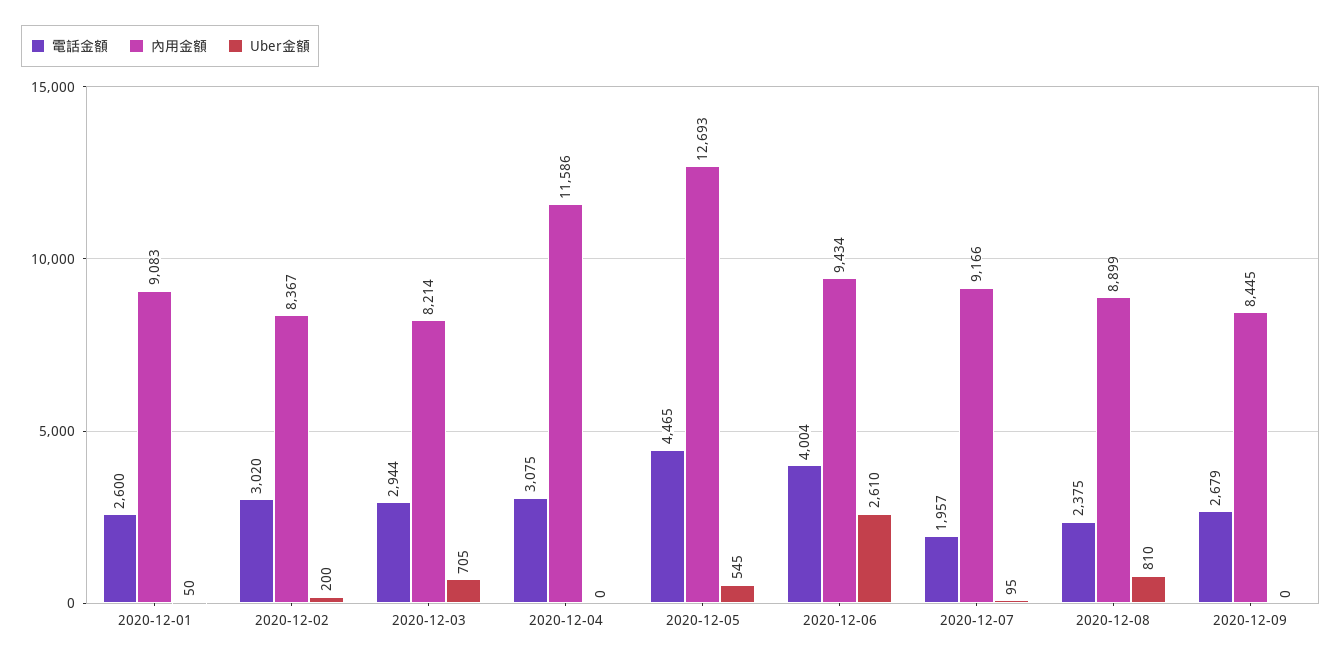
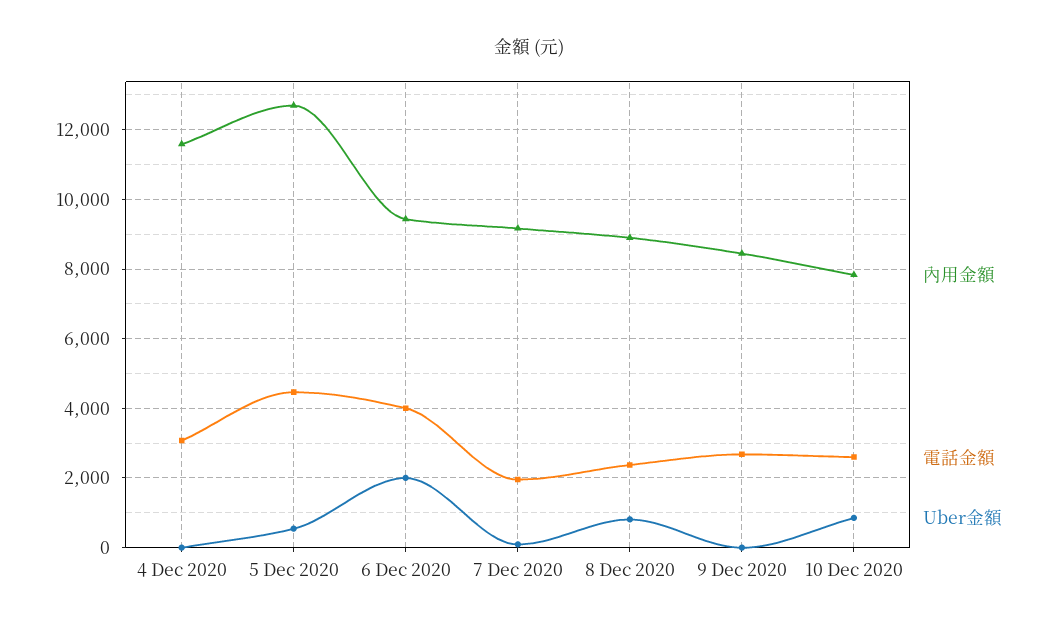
電話金額, 2020-12-01: 2600 -> none
內用金額, 2020-12-01: 9083 -> none
Uber金額, 2020-12-01: 50 -> none
電話金額, 2020-12-02: 3020 -> none
內用金額, 2020-12-02: 8367 -> none
Uber金額, 2020-12-02: 200 -> none
電話金額, 2020-12-03: 2944 -> none
內用金額, 2020-12-03: 8214 -> none
Uber金額, 2020-12-03: 705 -> none
Uber金額, 2020-12-06: 2610 -> 2000
內用金額, 10 Dec 2020: none -> 7800
電話金額, 10 Dec 2020: none -> 2600
Uber金額, 10 Dec 2020: none -> 800

